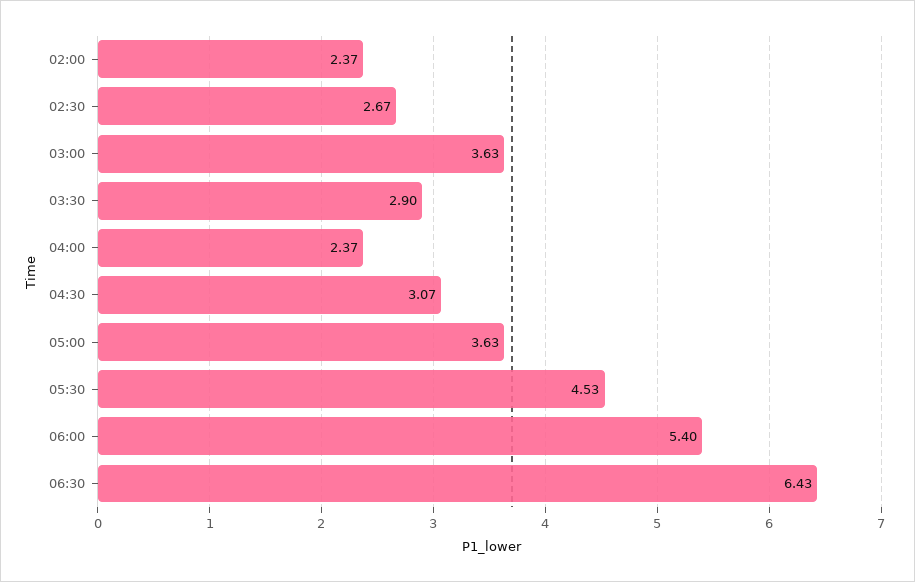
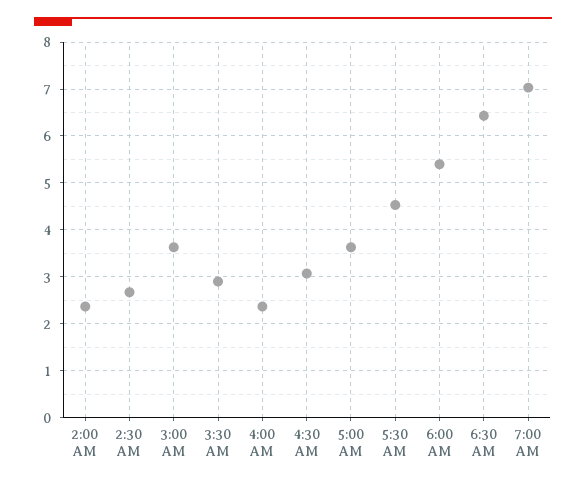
7:00 AM: none -> 7

